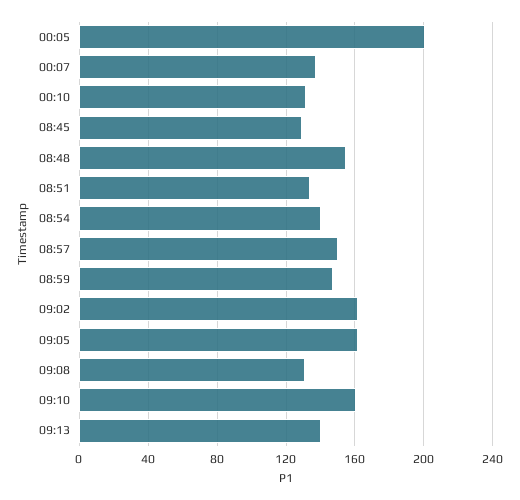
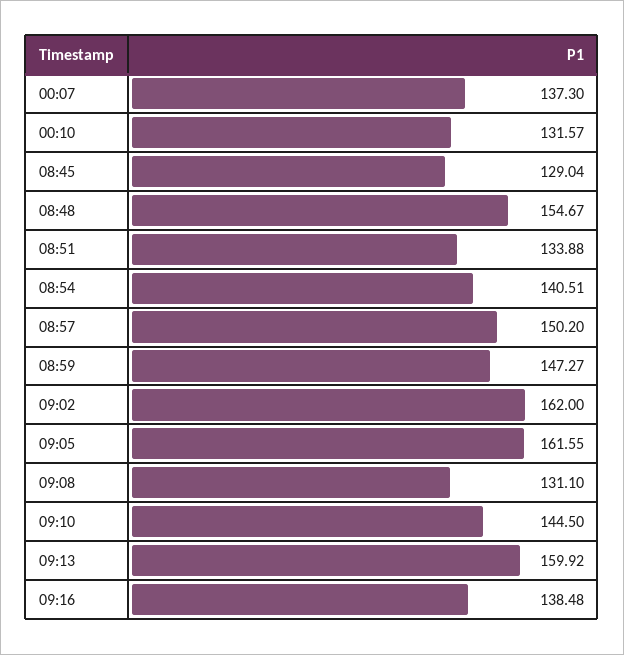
00:05: 200 -> none
09:10: 160 -> 144.5
09:13: 140 -> 159.92
09:16: none -> 138.48

